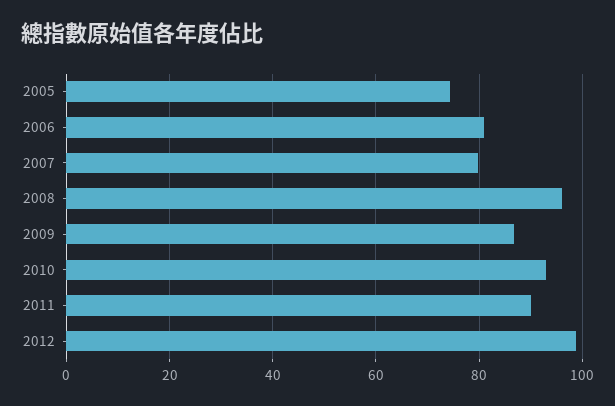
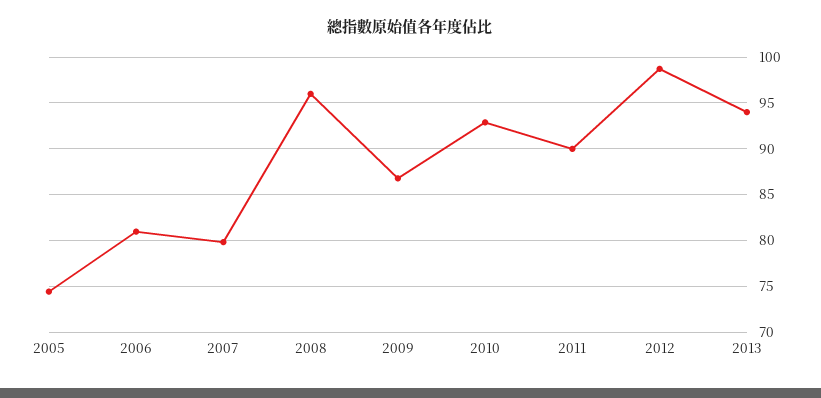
2013: none -> 94

